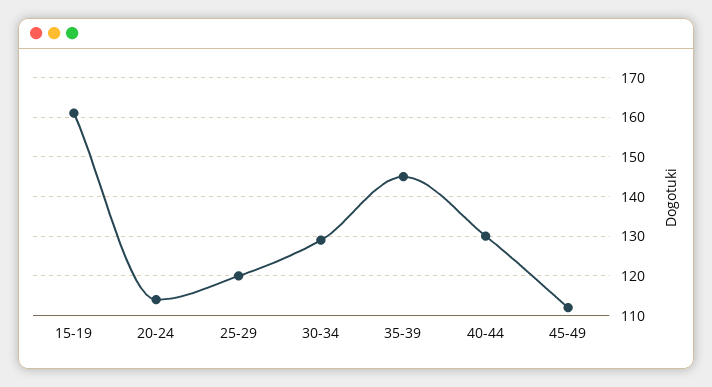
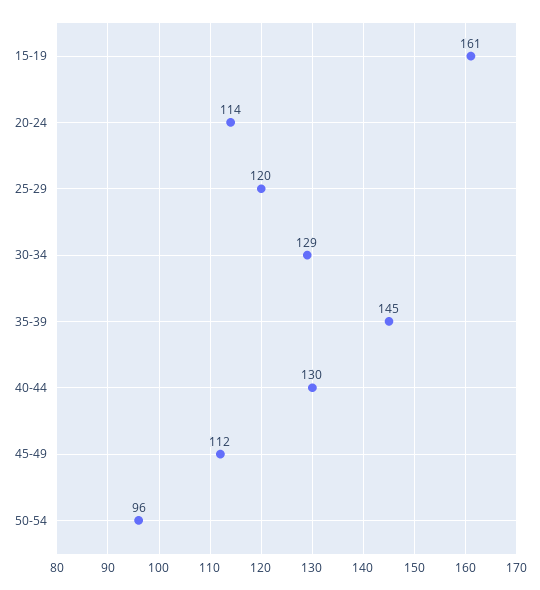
50-54: none -> 96

